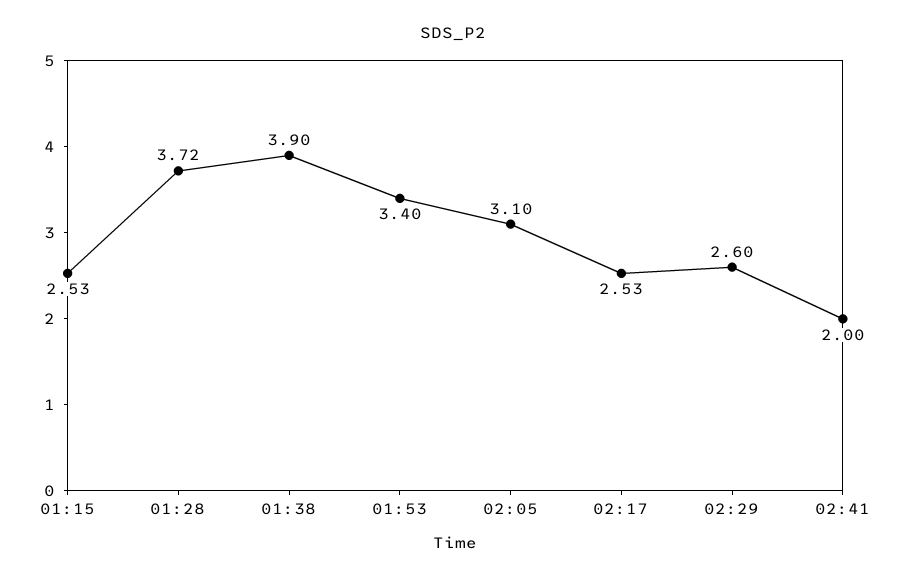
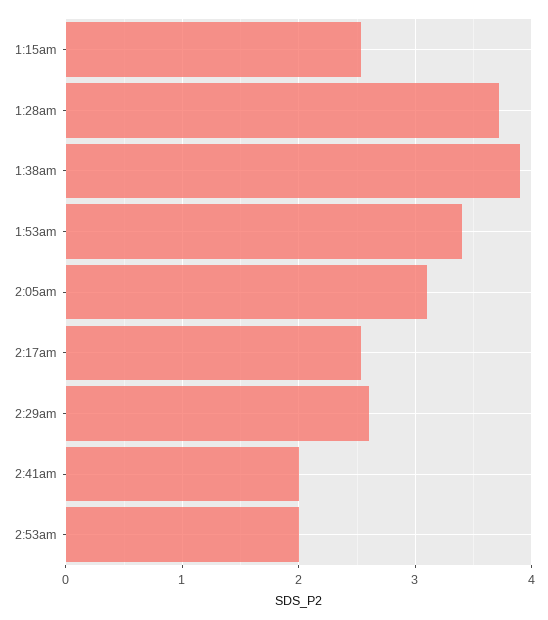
2:53am: none -> 2

